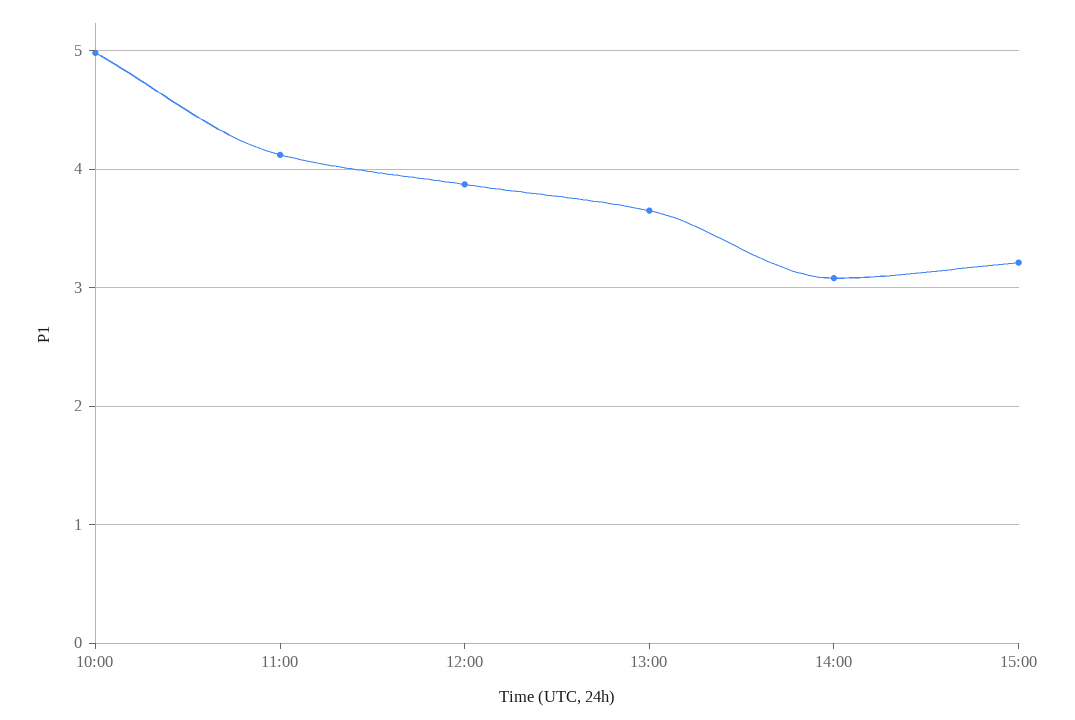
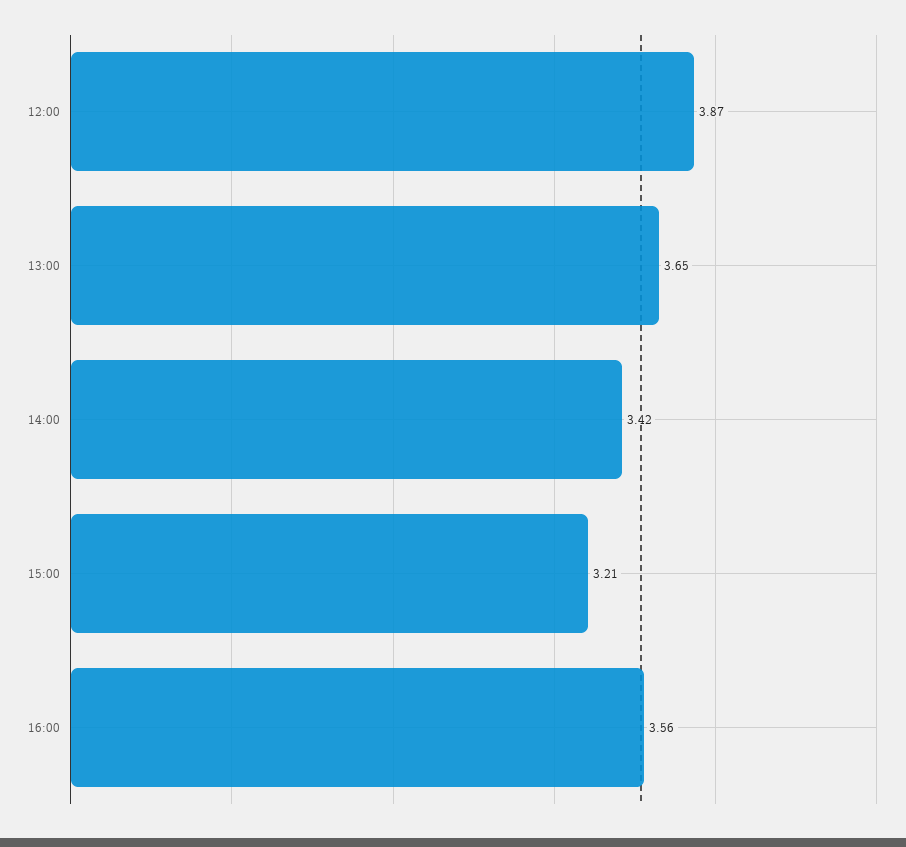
10:00: 5 -> none
11:00: 4.1 -> none
14:00: 3.1 -> 3.42
16:00: none -> 3.56

